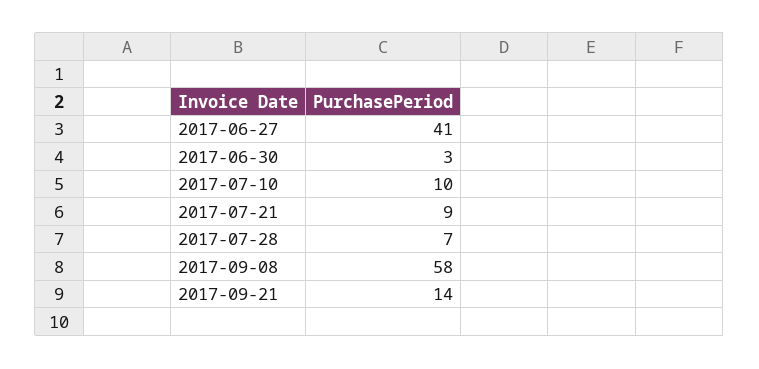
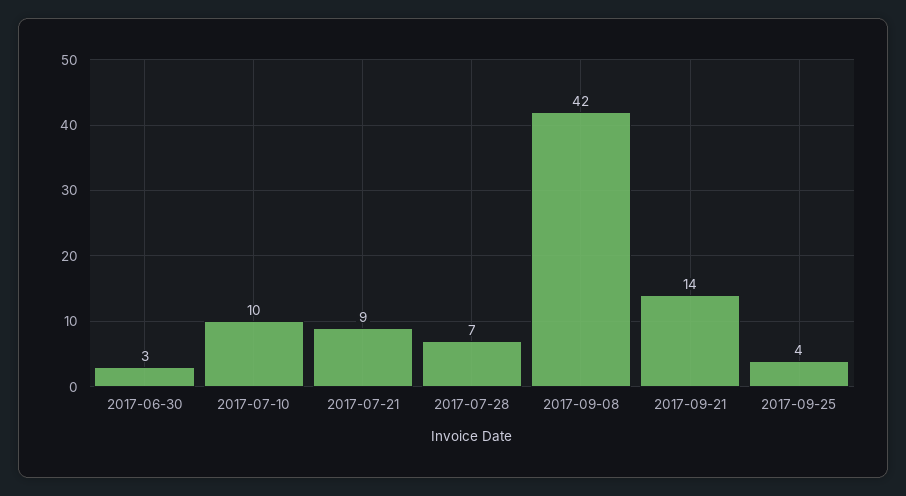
2017-06-27: 41 -> none
2017-09-08: 58 -> 42
2017-09-25: none -> 4

